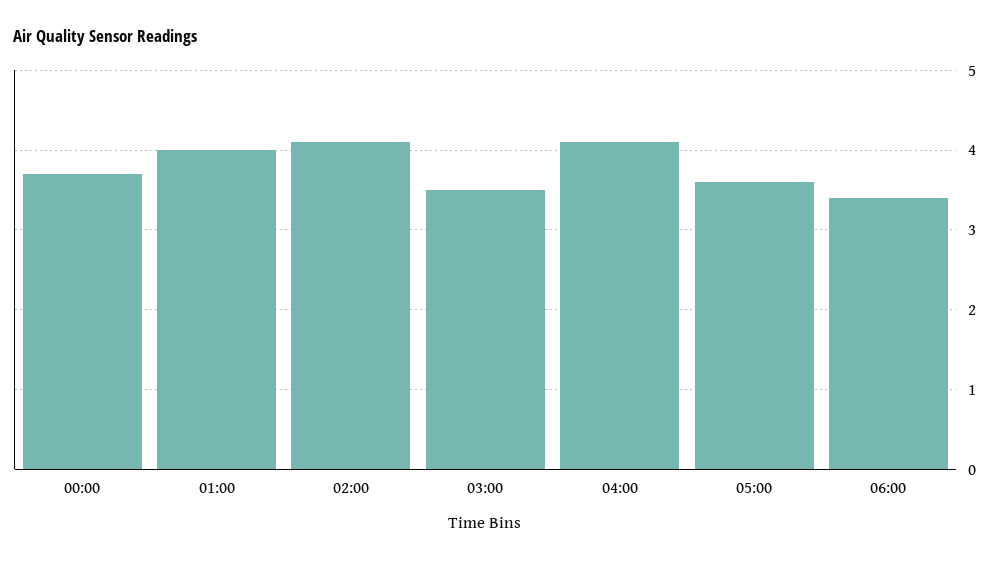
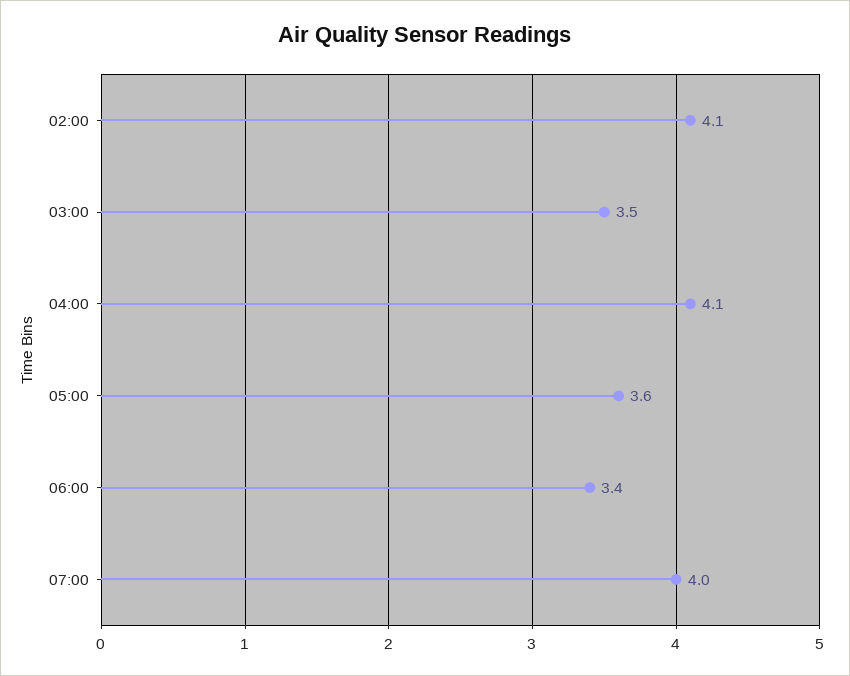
00:00: 3.7 -> none
01:00: 4 -> none
07:00: none -> 4

